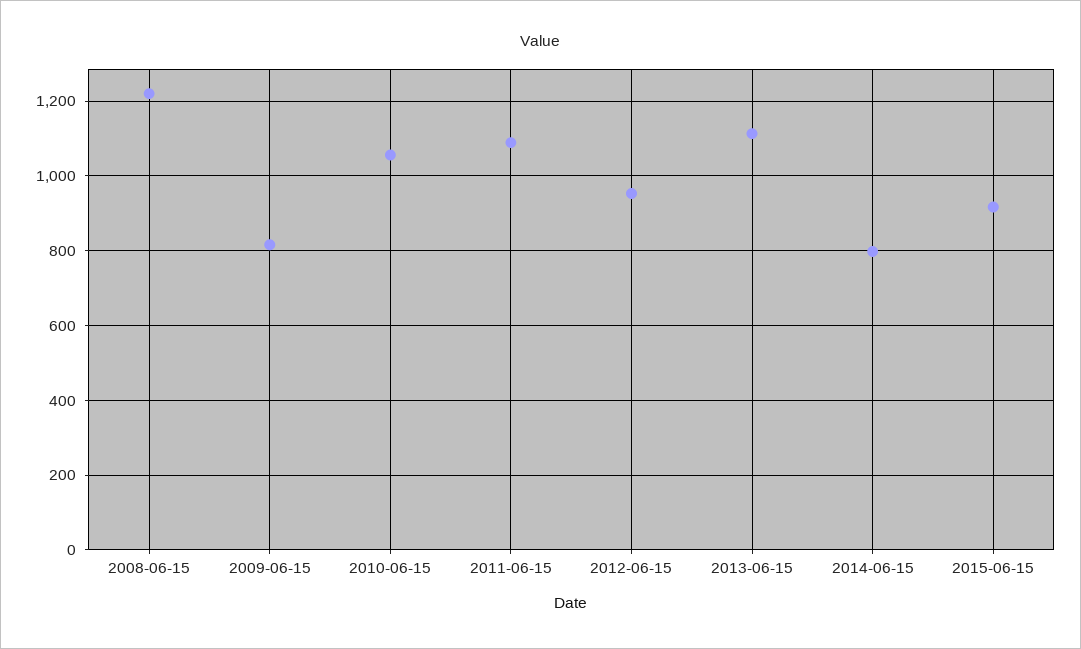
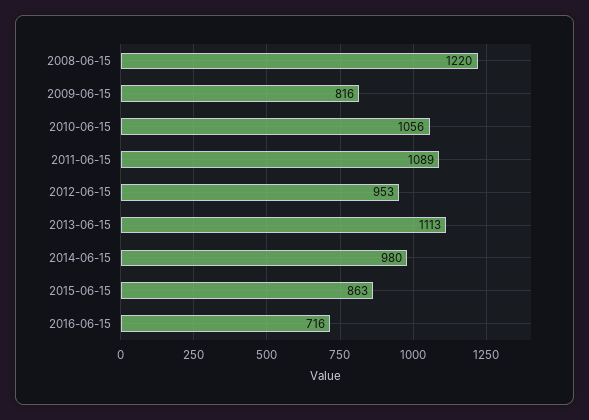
2014-06-15: 800 -> 980
2015-06-15: 920 -> 863
2016-06-15: none -> 716

